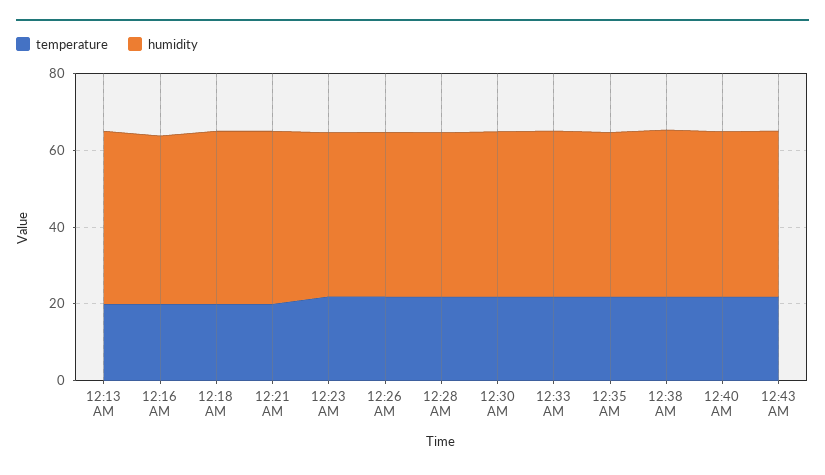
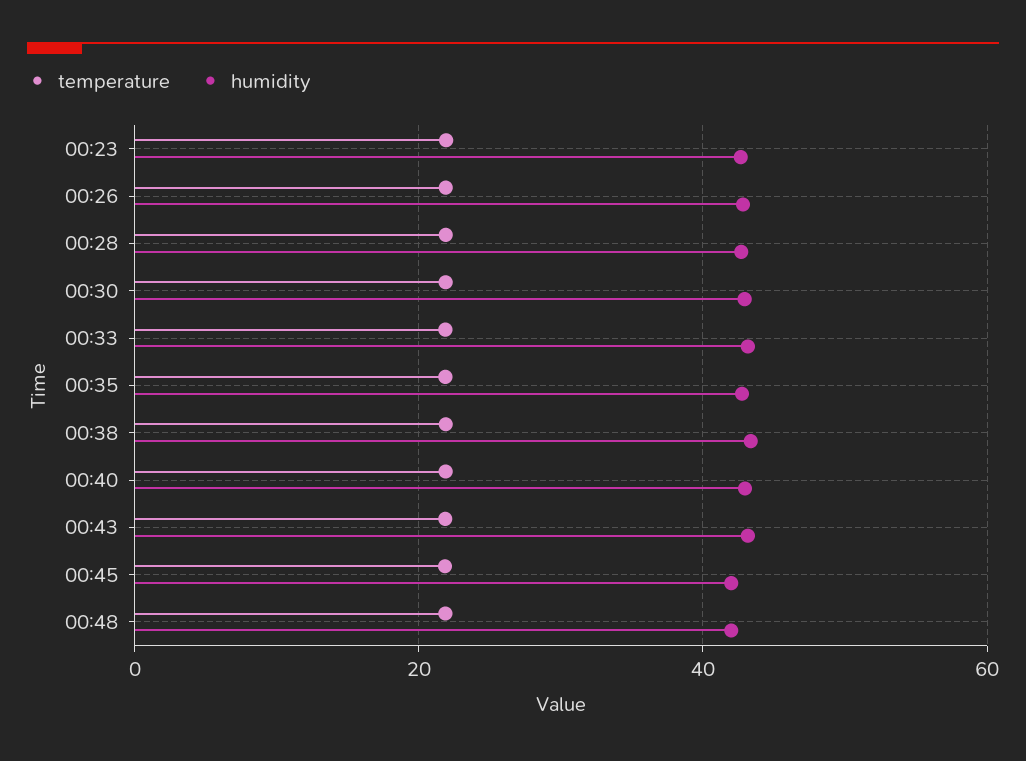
temperature, 12:13 AM: 20 -> none
humidity, 12:13 AM: 45 -> none
temperature, 12:16 AM: 20 -> none
humidity, 12:16 AM: 45 -> none
temperature, 12:18 AM: 20 -> none
humidity, 12:18 AM: 45 -> none
temperature, 12:21 AM: 20 -> none
humidity, 12:21 AM: 45 -> none
temperature, 00:45: none -> 22
humidity, 00:45: none -> 42
temperature, 00:48: none -> 22
humidity, 00:48: none -> 42

